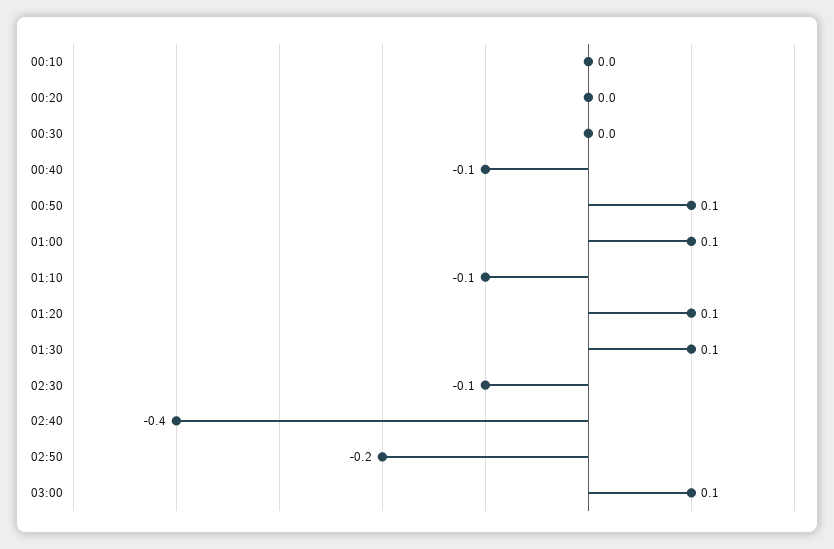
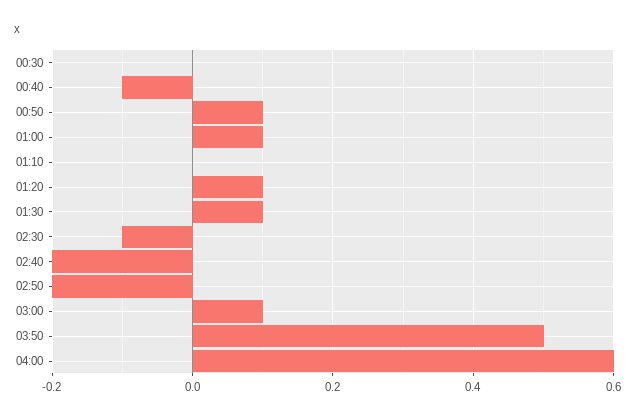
00:10: 0 -> none
00:20: 0 -> none
01:10: -0.1 -> 0
02:40: -0.4 -> -0.2
03:50: none -> 0.5
04:00: none -> 0.6

